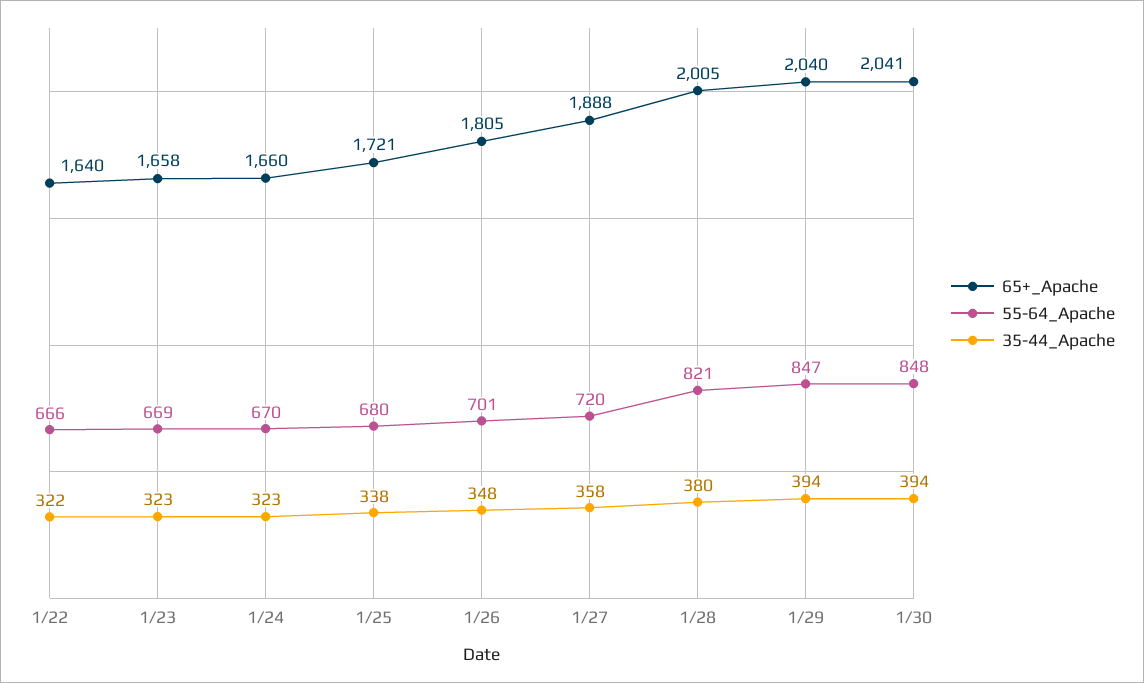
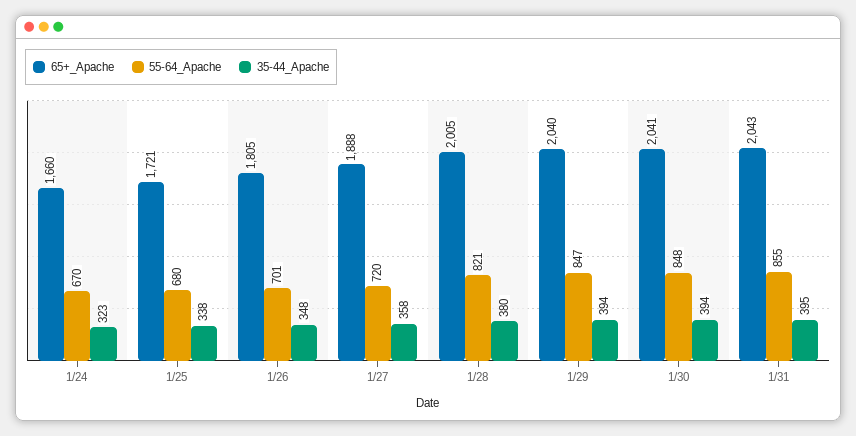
65+_Apache, 1/22: 1640 -> none
55-64_Apache, 1/22: 666 -> none
35-44_Apache, 1/22: 322 -> none
65+_Apache, 1/23: 1658 -> none
55-64_Apache, 1/23: 669 -> none
35-44_Apache, 1/23: 323 -> none
65+_Apache, 1/31: none -> 2043
55-64_Apache, 1/31: none -> 855
35-44_Apache, 1/31: none -> 395

